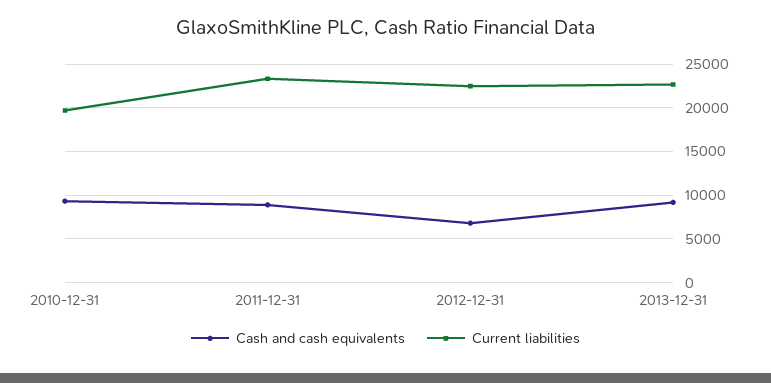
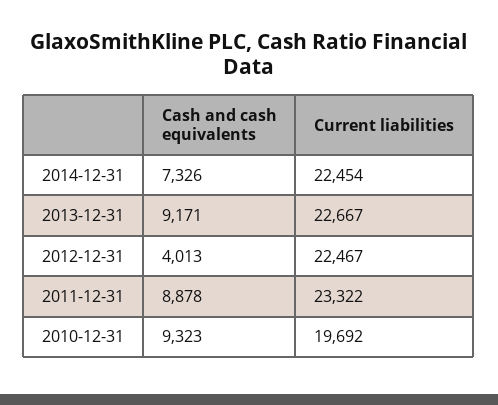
Cash and cash equivalents, 2012-12-31: 7000 -> 4013
Cash and cash equivalents, 2014-12-31: none -> 7326
Current liabilities, 2014-12-31: none -> 22454

